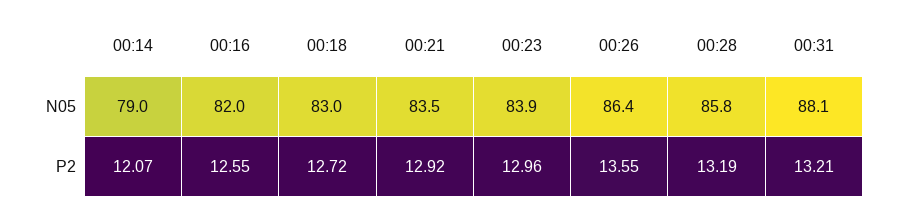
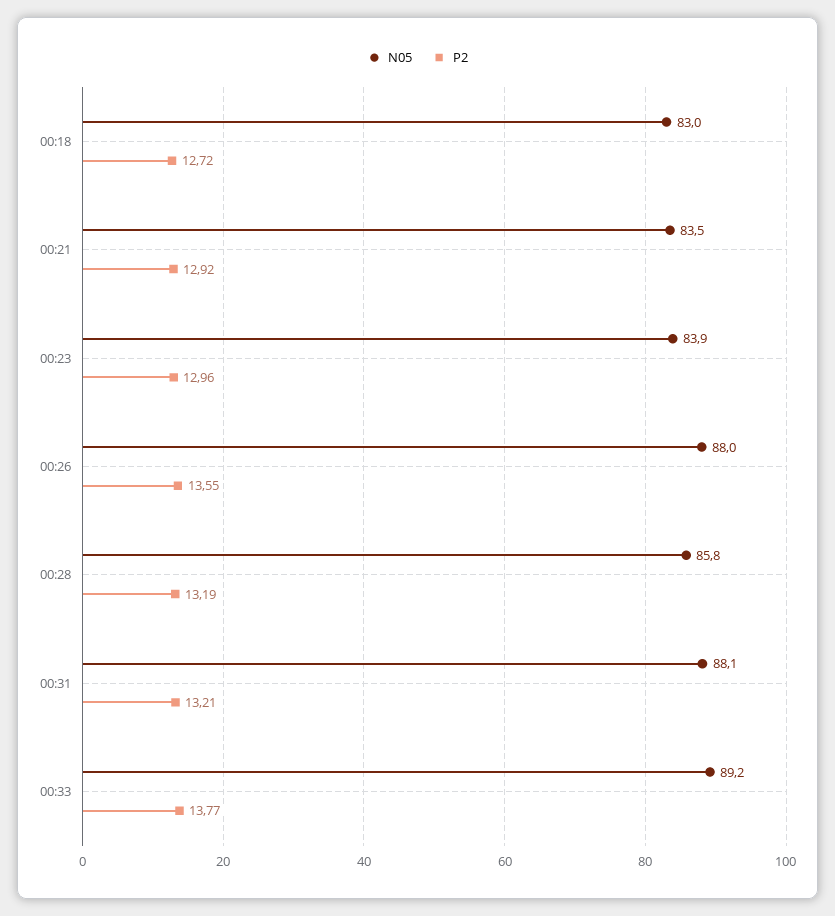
N05, 00:14: 79 -> none
N05, 00:16: 82 -> none
N05, 00:26: 86.4 -> 88
P2, 00:14: 12.07 -> none
P2, 00:16: 12.55 -> none
N05, 00:33: none -> 89.2
P2, 00:33: none -> 13.77

